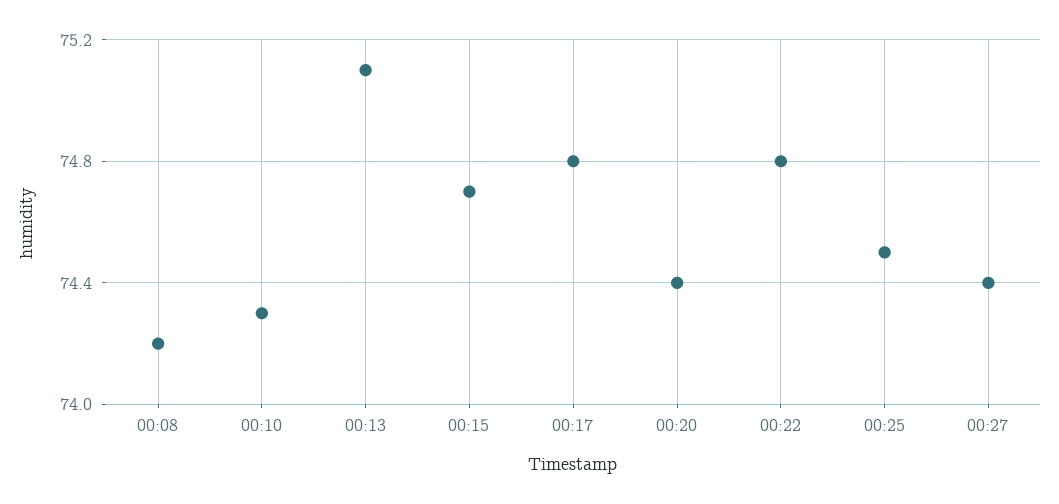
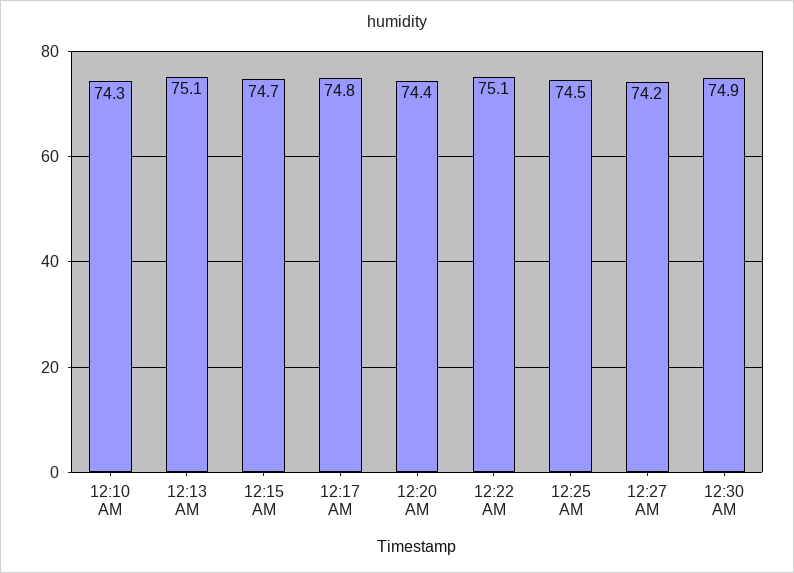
00:08: 74.2 -> none
00:22: 74.8 -> 75.1
00:27: 74.4 -> 74.2
12:30 AM: none -> 74.9

